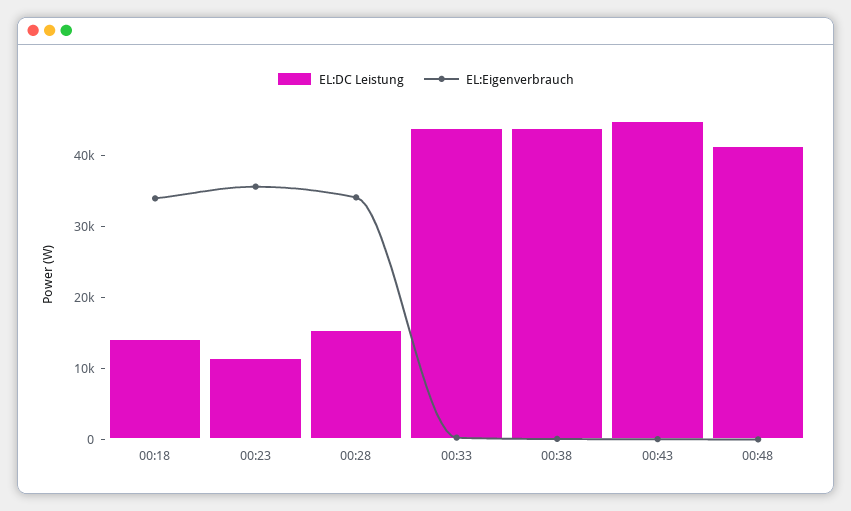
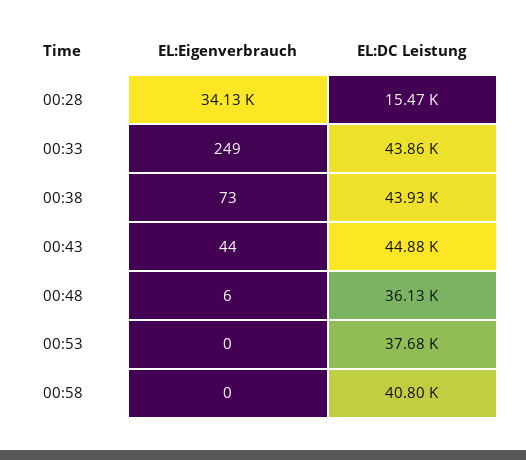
EL:DC Leistung, 00:18: 14000 -> none
EL:Eigenverbrauch, 00:18: 34000 -> none
EL:DC Leistung, 00:23: 12000 -> none
EL:Eigenverbrauch, 00:23: 36000 -> none
EL:DC Leistung, 00:48: 42000 -> 36130
EL:Eigenverbrauch, 00:53: none -> 0
EL:DC Leistung, 00:53: none -> 37680
EL:Eigenverbrauch, 00:58: none -> 0
EL:DC Leistung, 00:58: none -> 40800

